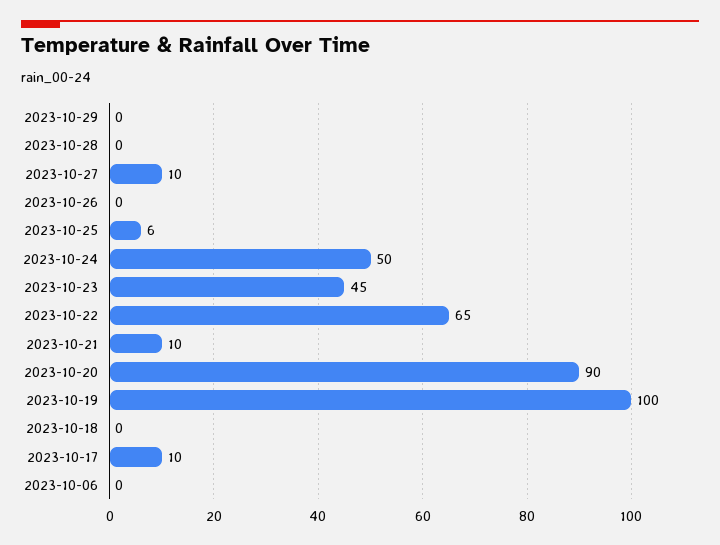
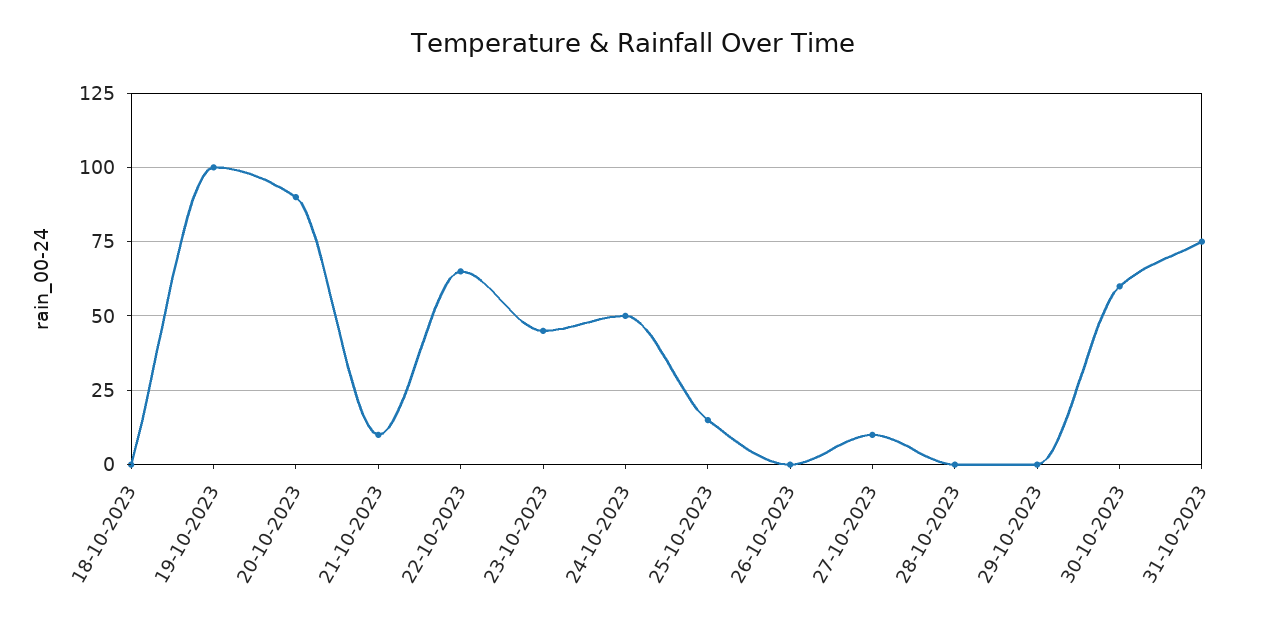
2023-10-25: 6 -> 15
2023-10-17: 10 -> none
2023-10-06: 0 -> none
30-10-2023: none -> 60
31-10-2023: none -> 75

